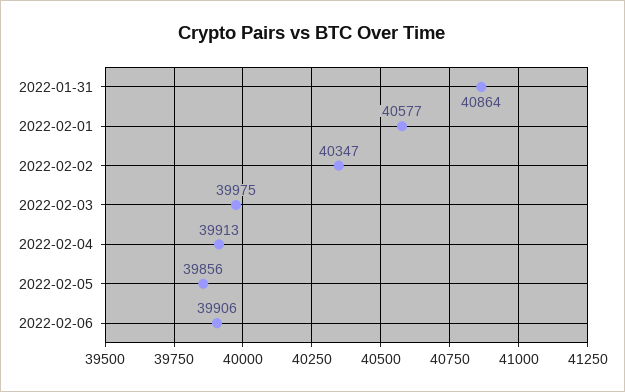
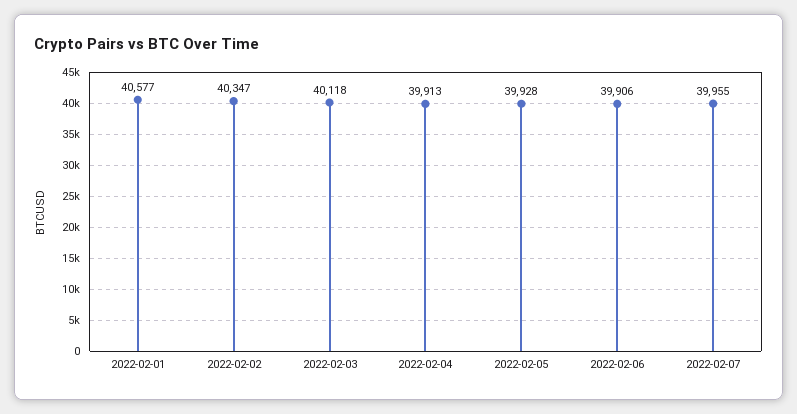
2022-01-31: 40864 -> none
2022-02-03: 39975 -> 40118
2022-02-05: 39856 -> 39928
2022-02-07: none -> 39955

